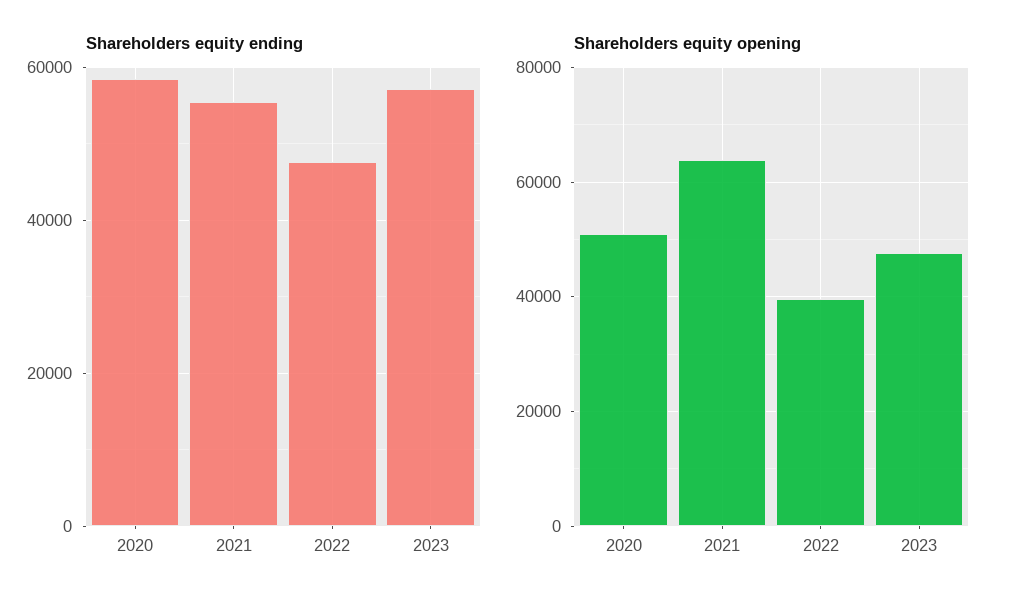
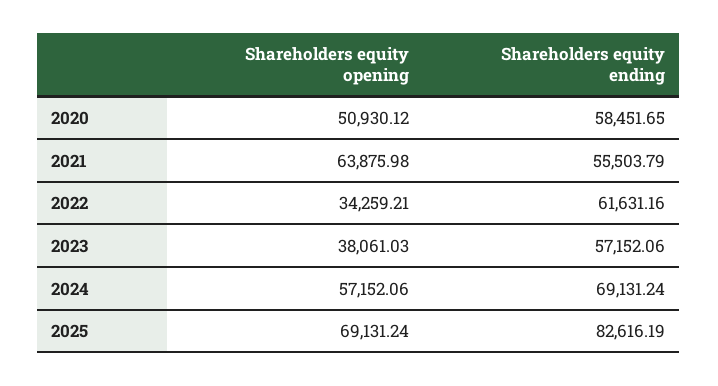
Shareholders equity ending, 2022: 48000 -> 61631.16
Shareholders equity opening, 2022: 40000 -> 34259.21
Shareholders equity opening, 2023: 48000 -> 38061.03
Shareholders equity opening, 2024: none -> 57152.06
Shareholders equity ending, 2024: none -> 69131.24
Shareholders equity opening, 2025: none -> 69131.24
Shareholders equity ending, 2025: none -> 82616.19

